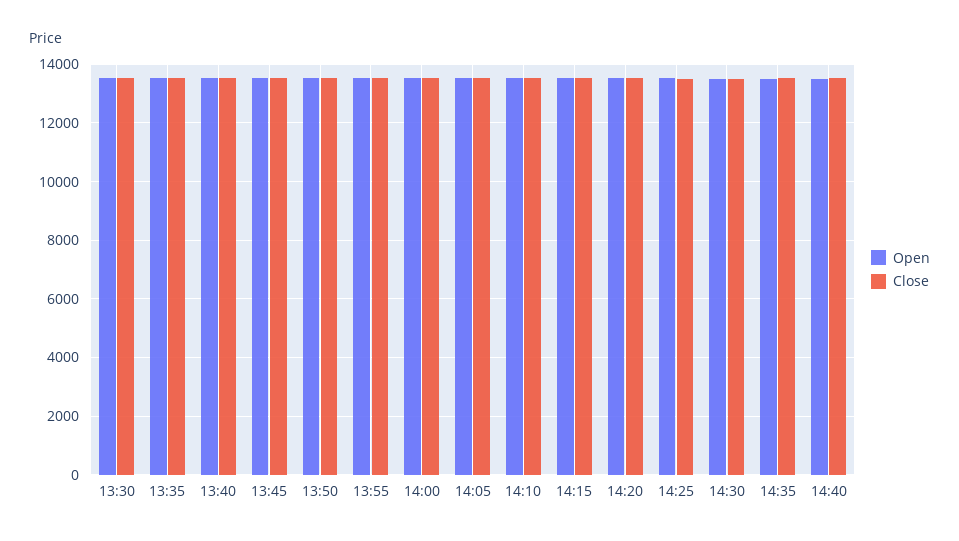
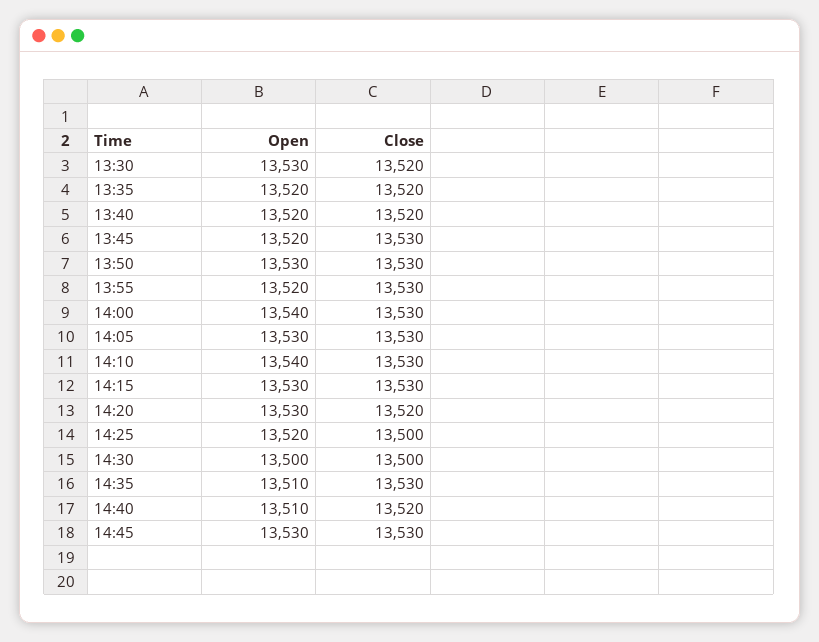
Open, 14:45: none -> 13530
Close, 14:45: none -> 13530

